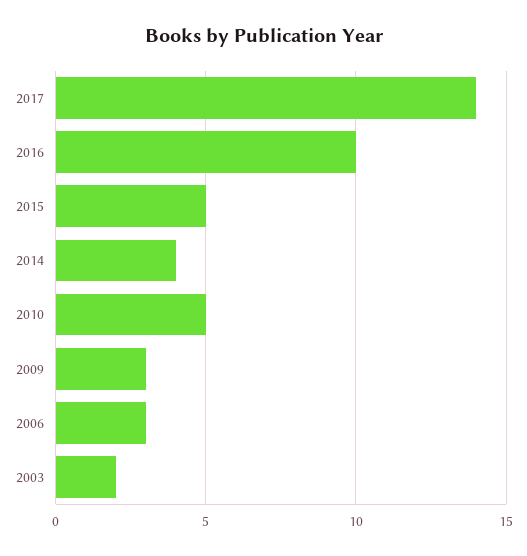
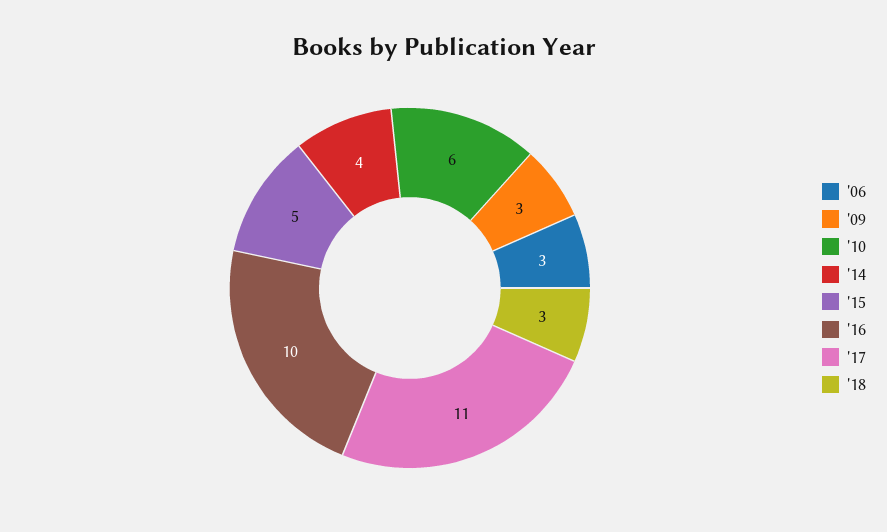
2017: 14 -> 11
2010: 5 -> 6
2003: 2 -> none
'18: none -> 3

